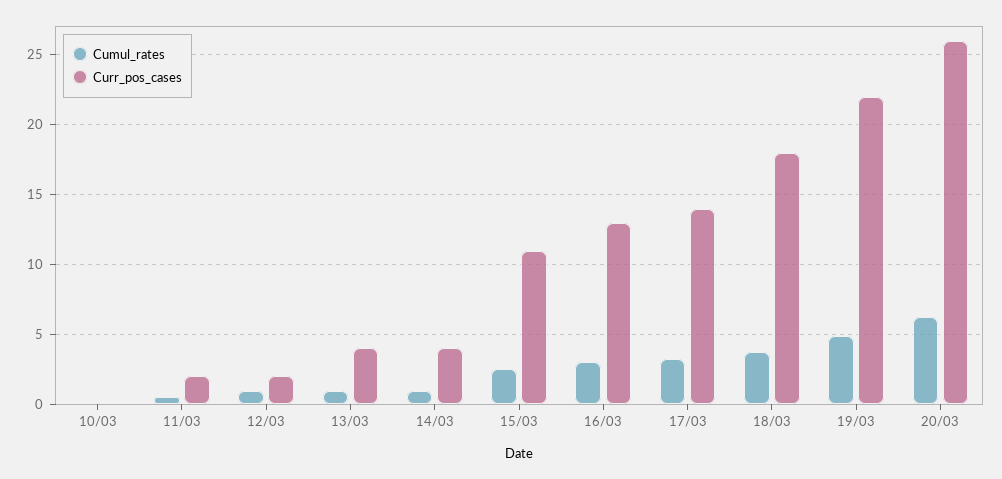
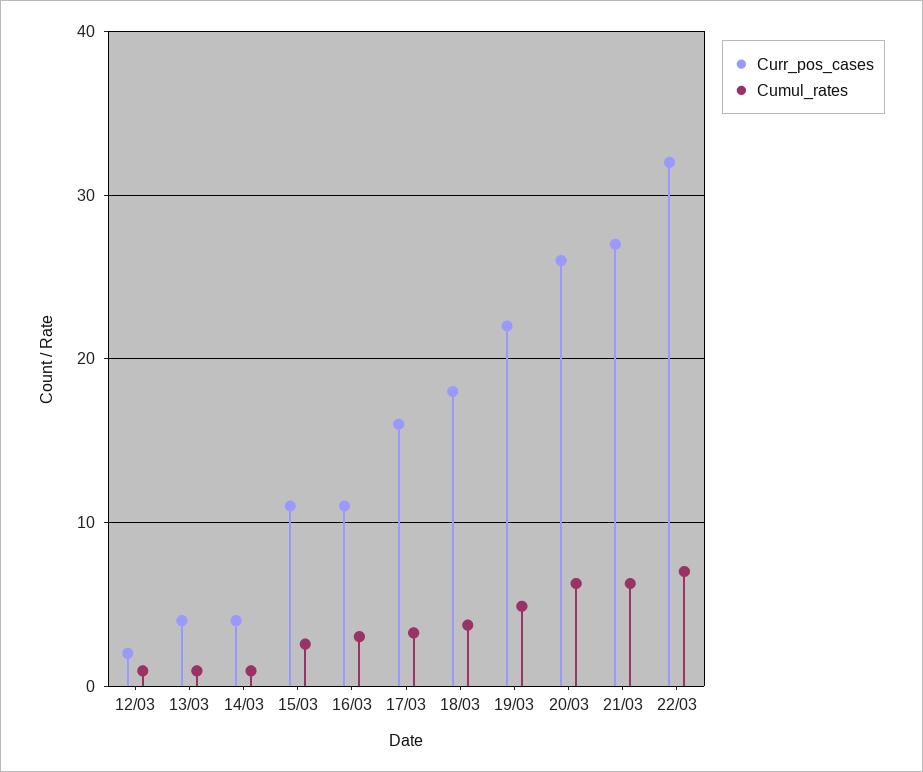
Cumul_rates, 10/03: 0 -> none
Curr_pos_cases, 10/03: 0 -> none
Cumul_rates, 11/03: 0.5 -> none
Curr_pos_cases, 11/03: 2 -> none
Curr_pos_cases, 16/03: 13 -> 11
Curr_pos_cases, 17/03: 14 -> 16
Curr_pos_cases, 21/03: none -> 27
Cumul_rates, 21/03: none -> 6
Curr_pos_cases, 22/03: none -> 32
Cumul_rates, 22/03: none -> 7

